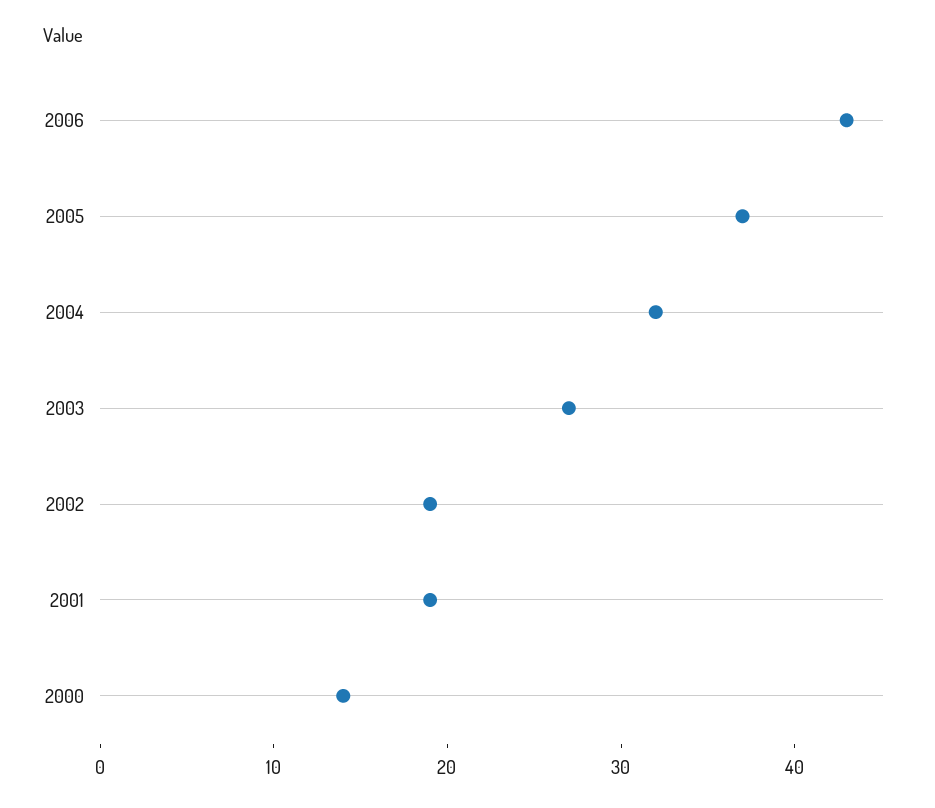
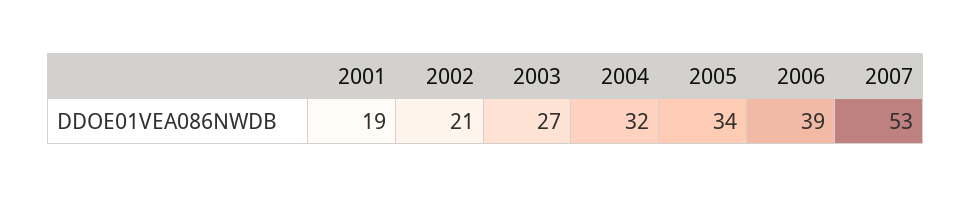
2006: 43 -> 39
2005: 37 -> 34
2002: 19 -> 21
2000: 14 -> none
2007: none -> 53

